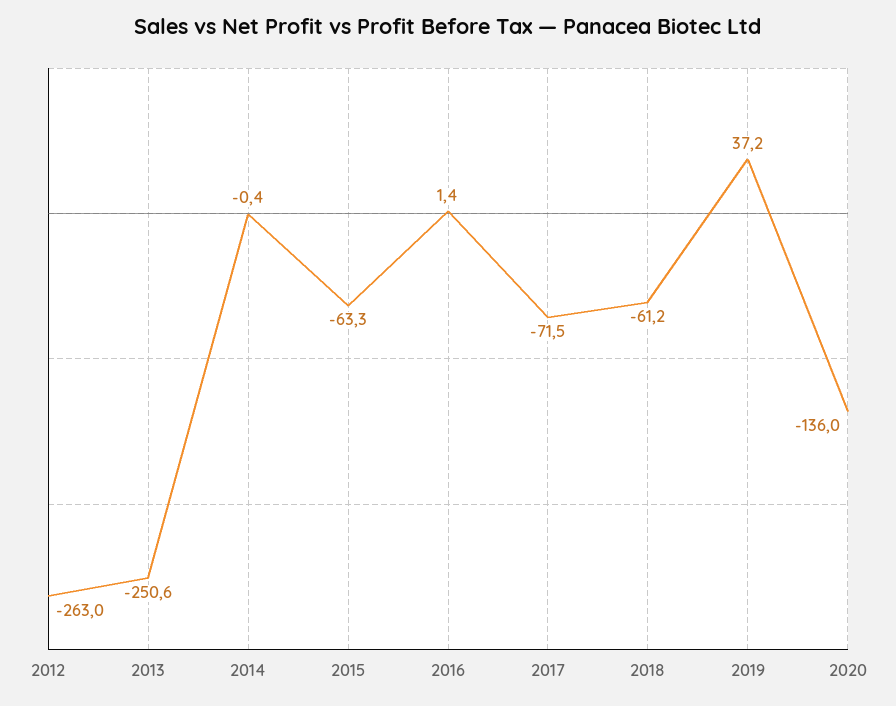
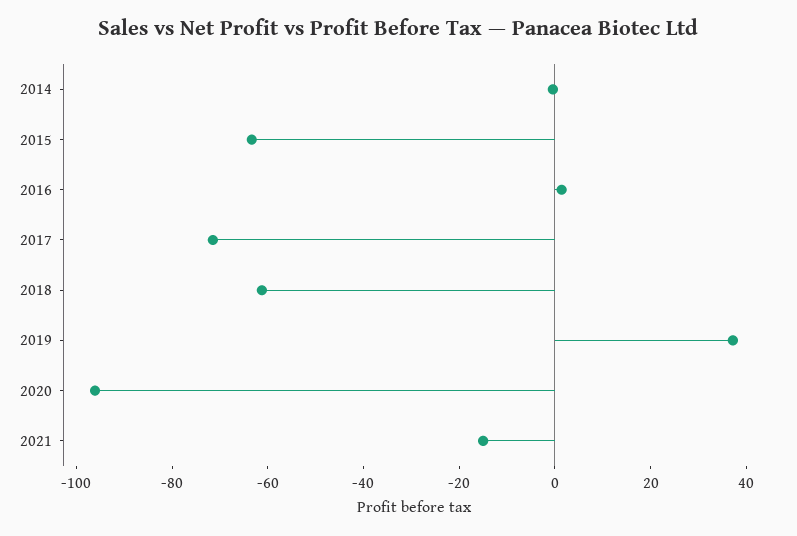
2012: -263 -> none
2013: -250.6 -> none
2020: -136 -> -95
2021: none -> -15

